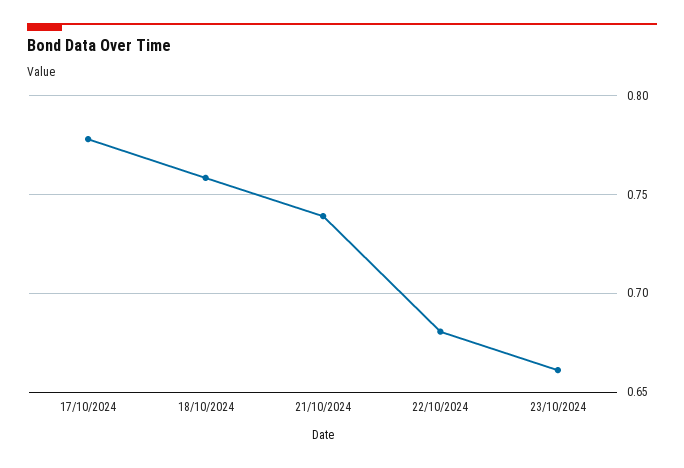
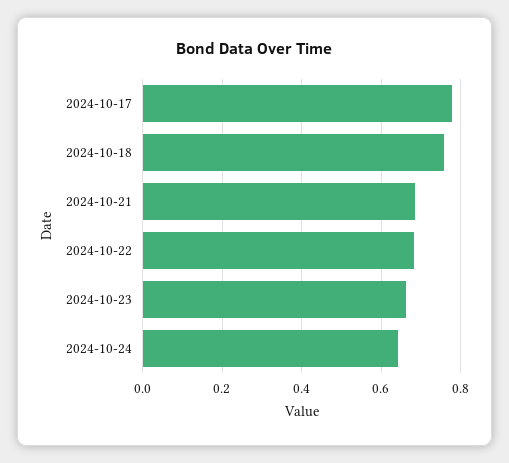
21/10/2024: 0.74 -> 0.68
2024-10-24: none -> 0.64

